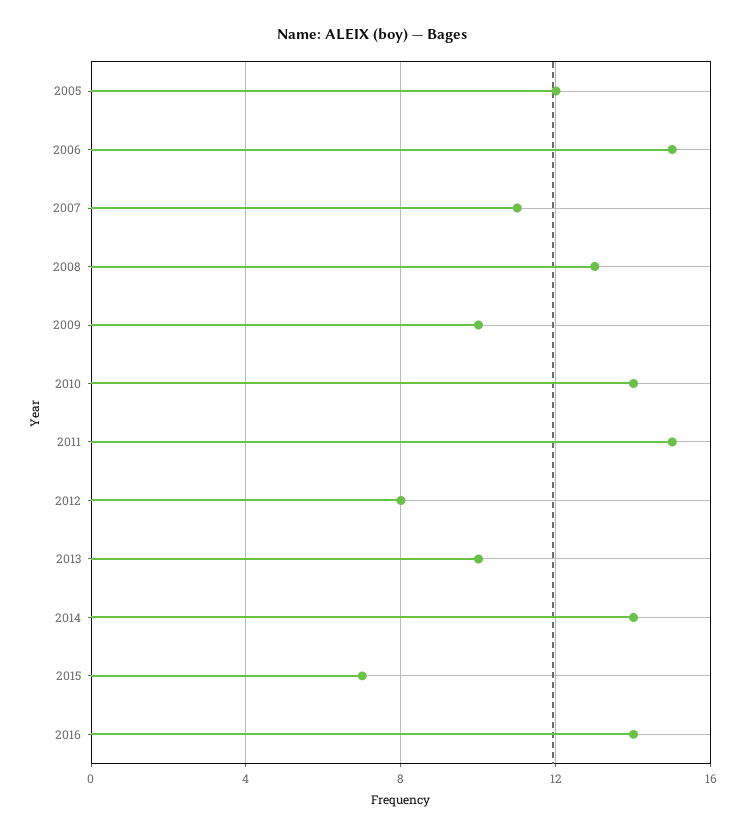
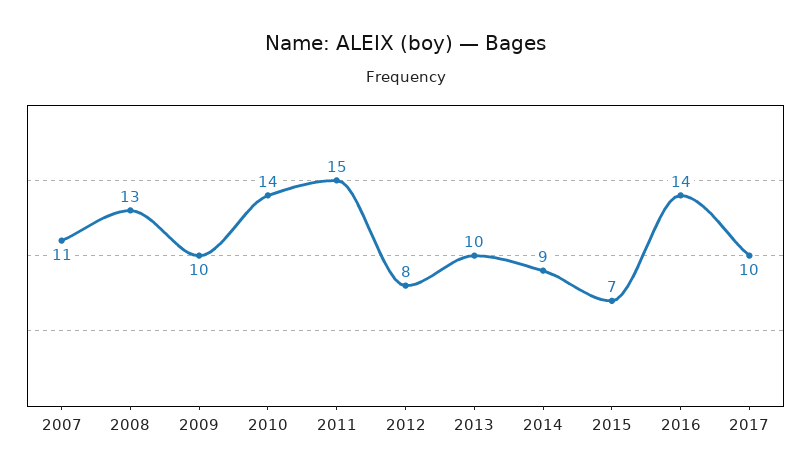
2005: 12 -> none
2006: 15 -> none
2014: 14 -> 9
2017: none -> 10

